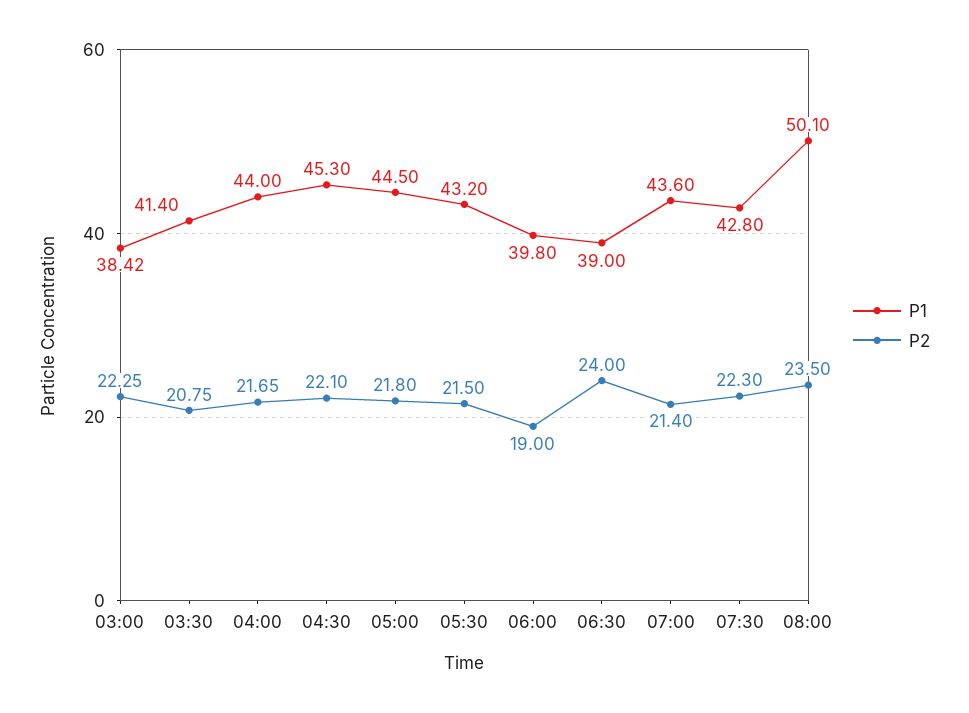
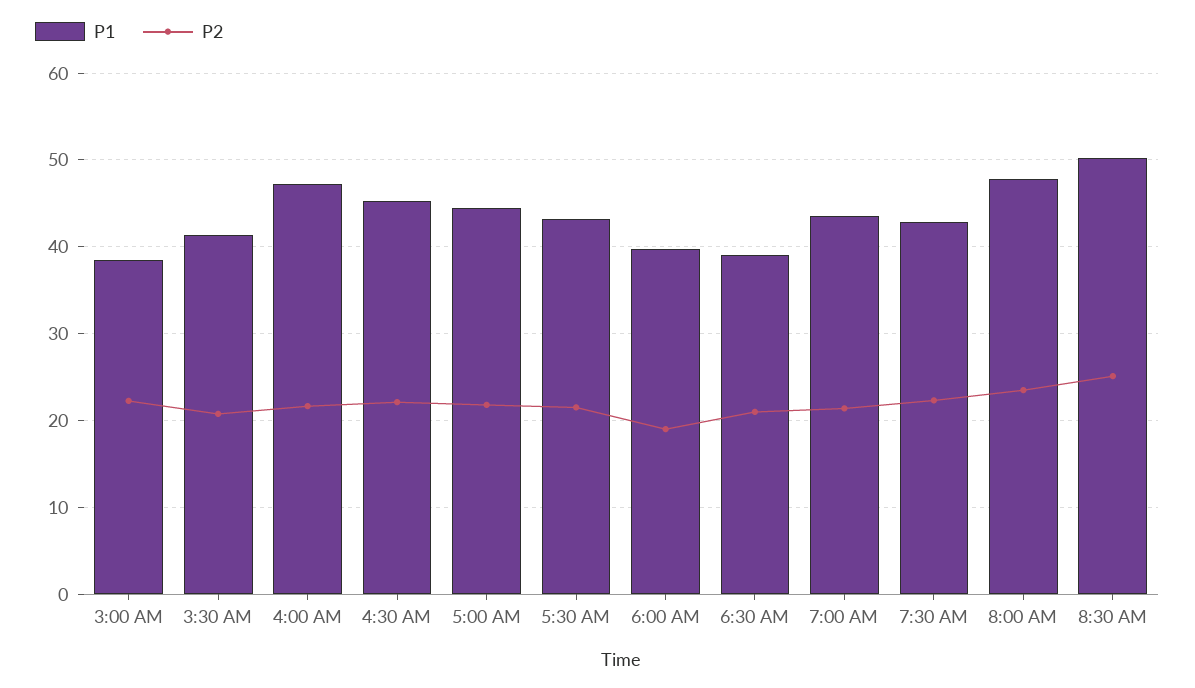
P1, 04:00: 44 -> 47
P2, 06:30: 24 -> 21
P1, 08:00: 50.1 -> 48
P1, 8:30 AM: none -> 50
P2, 8:30 AM: none -> 25

